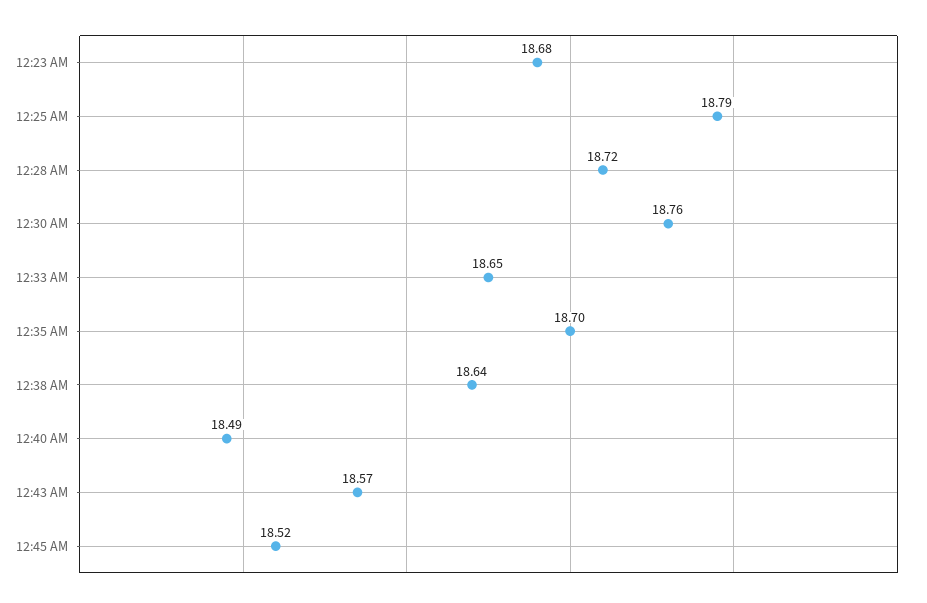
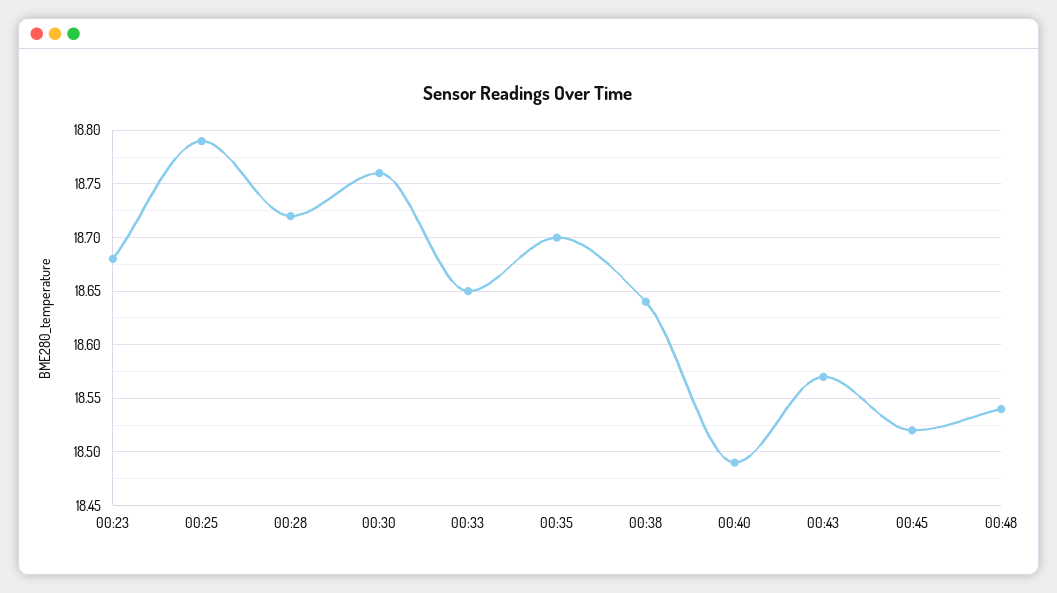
00:48: none -> 18.54

